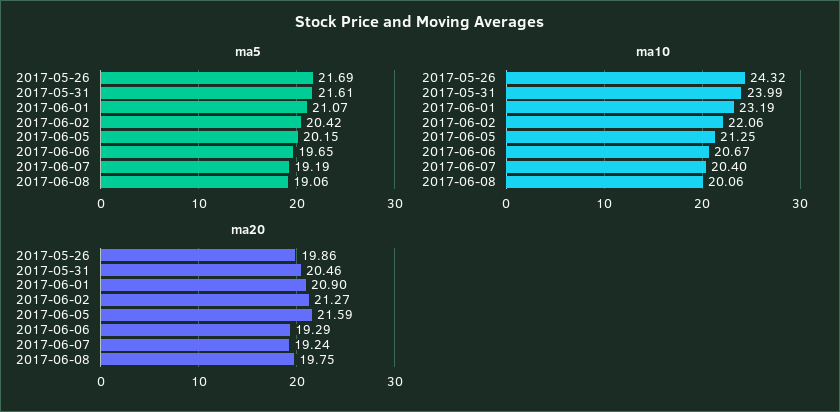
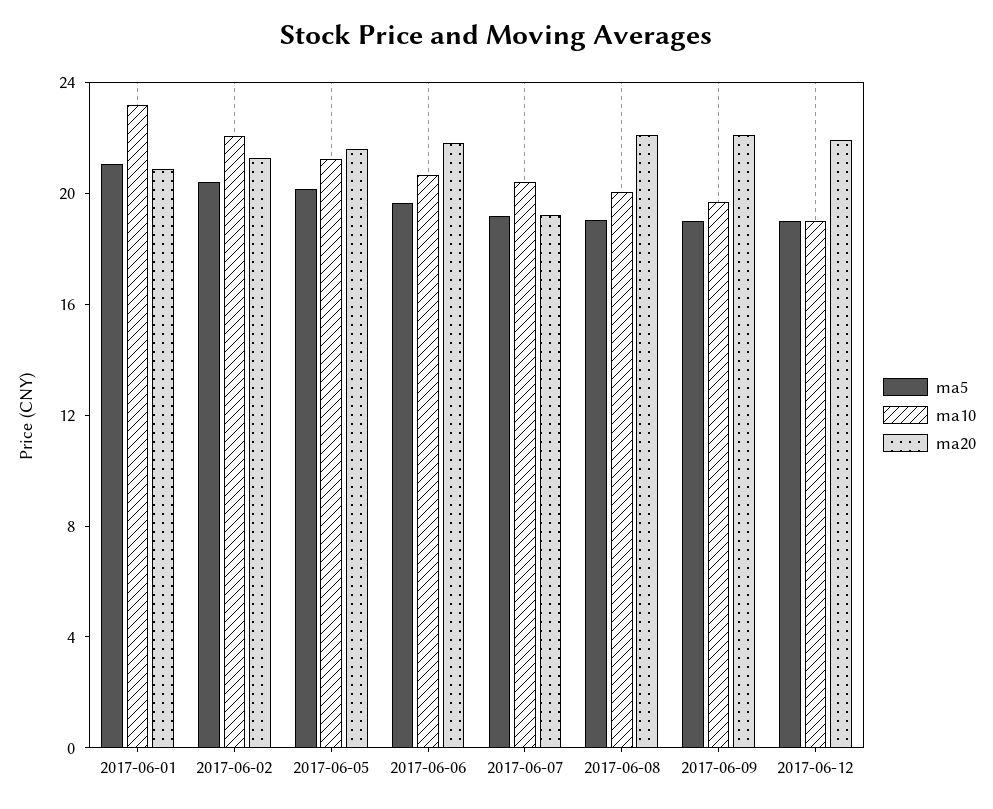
ma5, 2017-05-26: 21.69 -> none
ma5, 2017-05-31: 21.61 -> none
ma10, 2017-05-26: 24.32 -> none
ma10, 2017-05-31: 23.99 -> none
ma20, 2017-05-26: 19.86 -> none
ma20, 2017-05-31: 20.46 -> none
ma20, 2017-06-06: 19.29 -> 22
ma20, 2017-06-08: 19.75 -> 22
ma5, 2017-06-09: none -> 19
ma10, 2017-06-09: none -> 20
ma20, 2017-06-09: none -> 22
ma5, 2017-06-12: none -> 19
ma10, 2017-06-12: none -> 19
ma20, 2017-06-12: none -> 22

